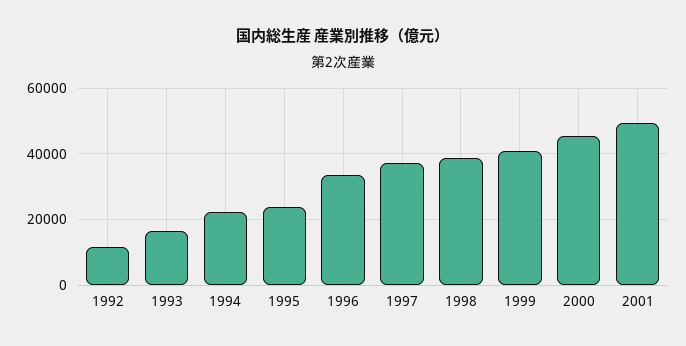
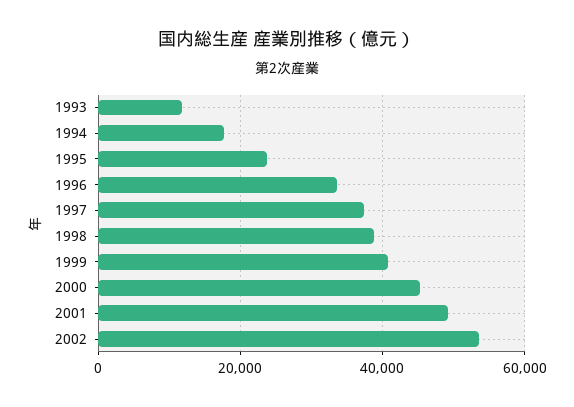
1992: 12000 -> none
1993: 16000 -> 12000
1994: 22000 -> 18000
2002: none -> 54000

